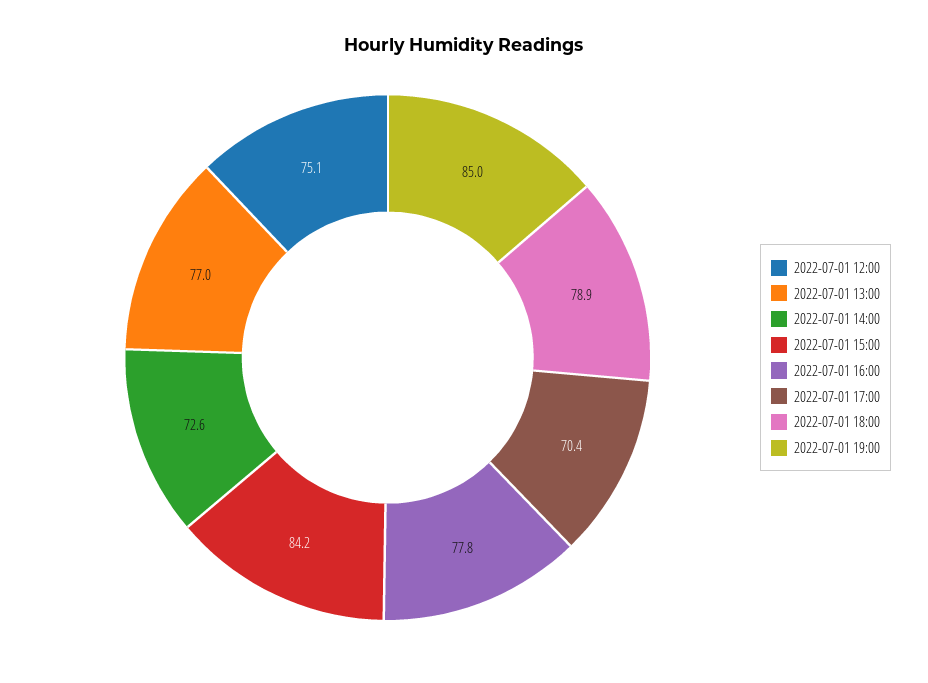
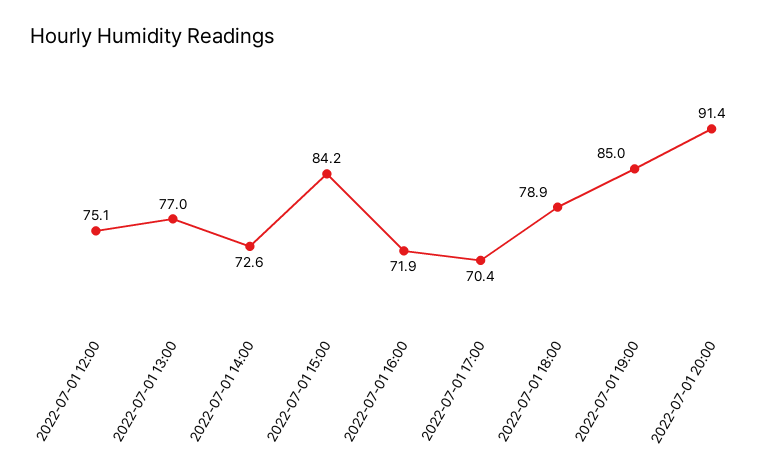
2022-07-01 16:00: 77.8 -> 71.9
2022-07-01 20:00: none -> 91.4

